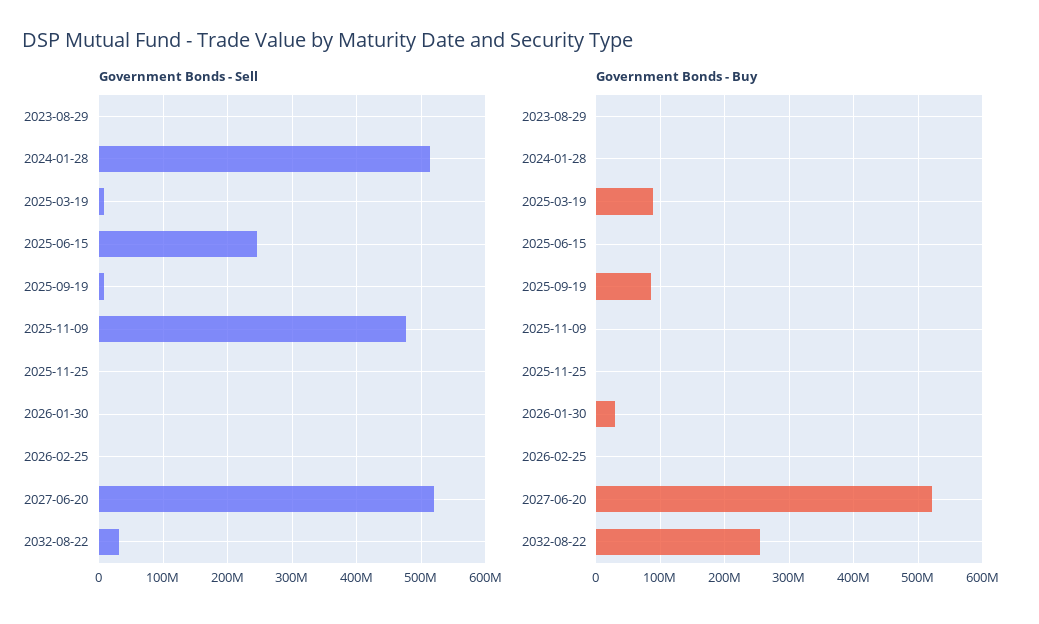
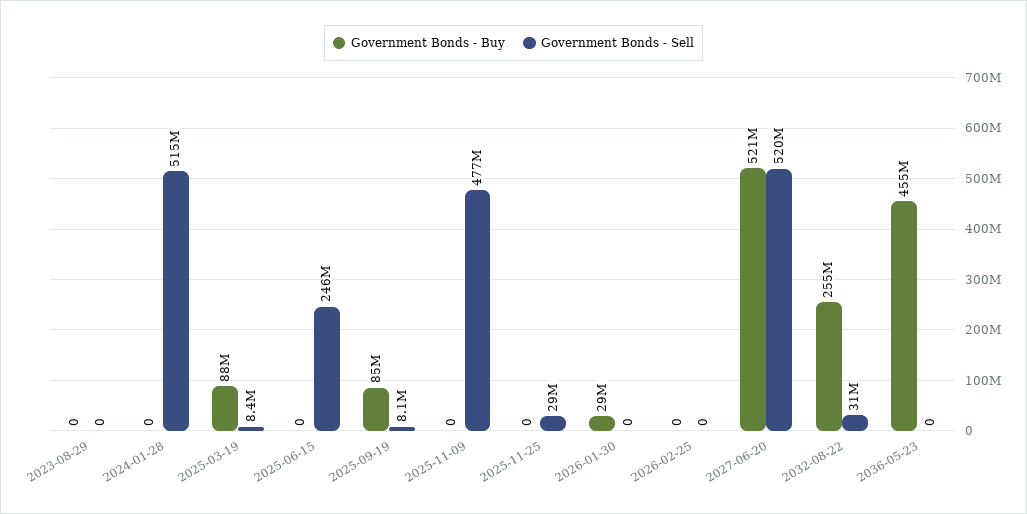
Government Bonds - Sell, 2025-11-25: 0 -> 29000000
Government Bonds - Buy, 2036-05-23: none -> 455000000
Government Bonds - Sell, 2036-05-23: none -> 0

